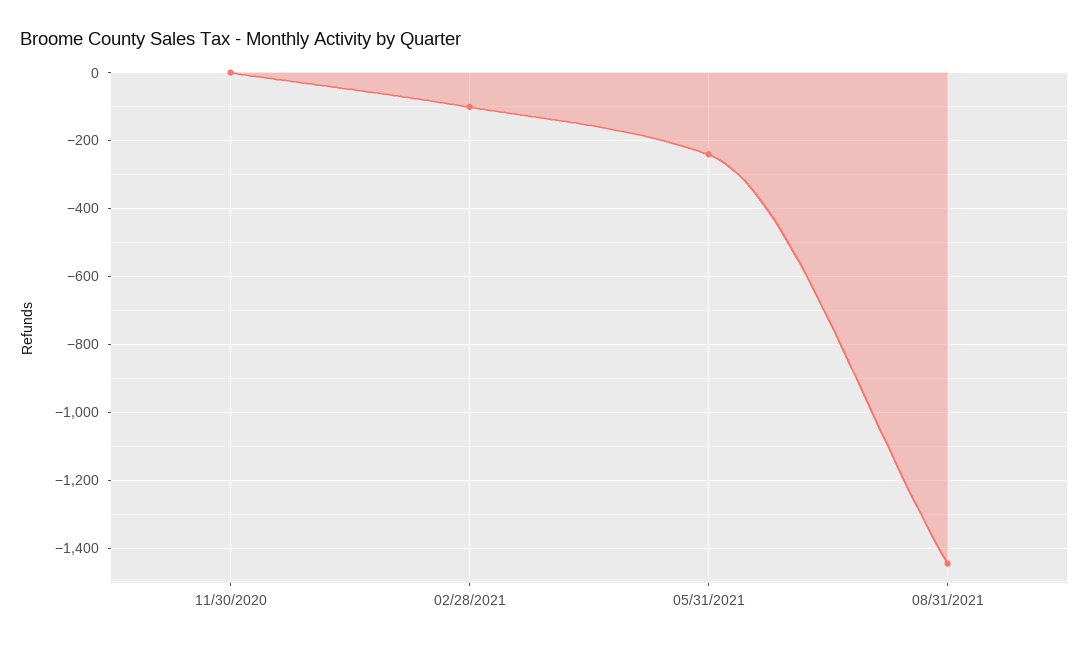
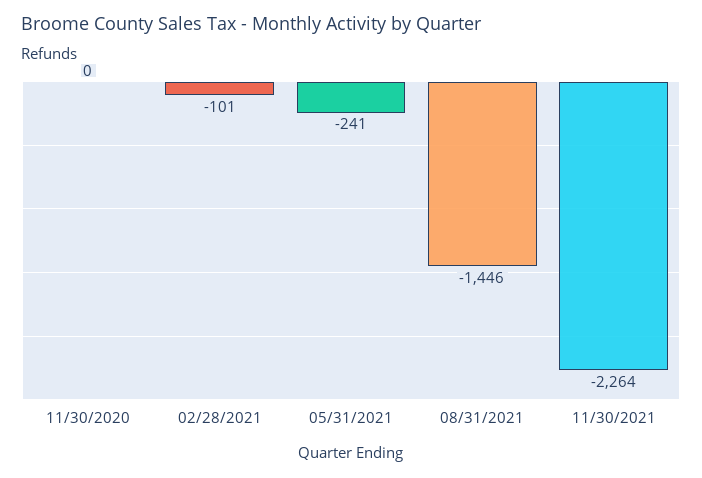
11/30/2021: none -> -2264

